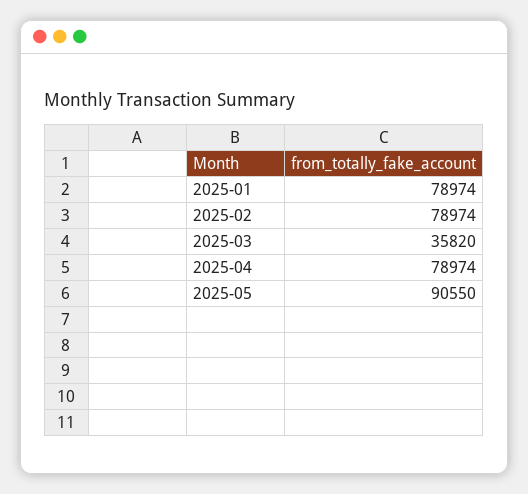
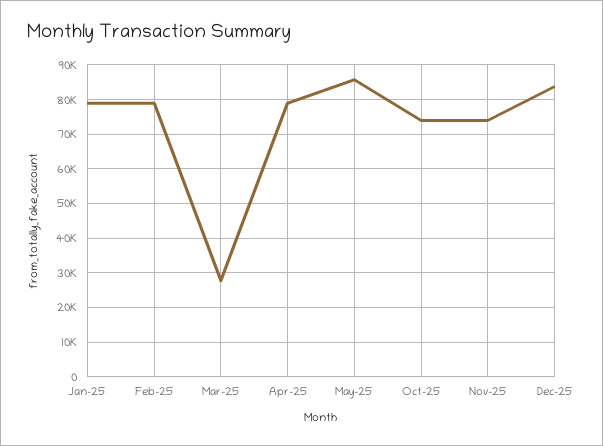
2025-03: 35820 -> 28000
2025-05: 90550 -> 86000
Oct-25: none -> 74000
Nov-25: none -> 74000
Dec-25: none -> 84000

